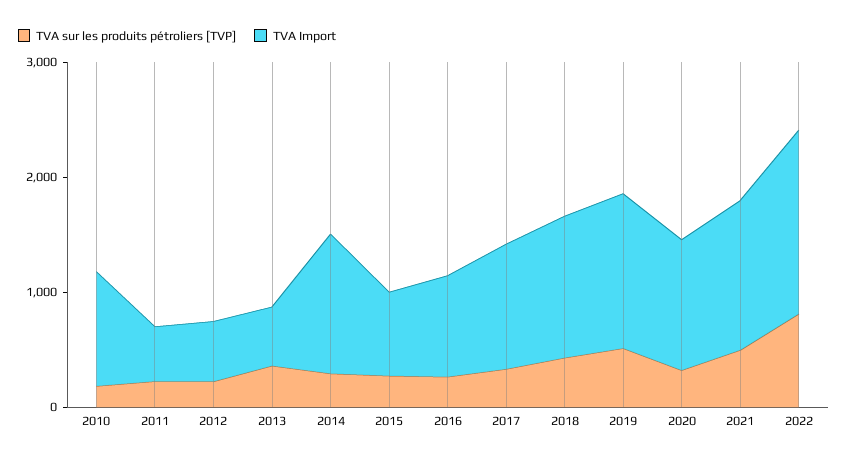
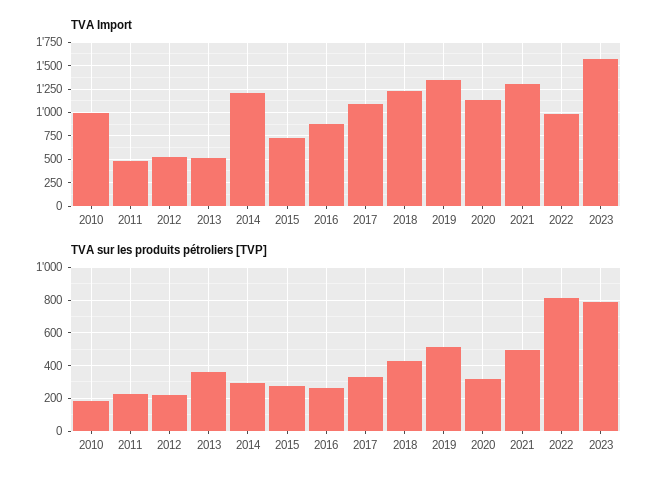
TVA Import, 2022: 1600 -> 1000
TVA Import, 2023: none -> 1500
TVA sur les produits pétroliers [TVP], 2023: none -> 800

